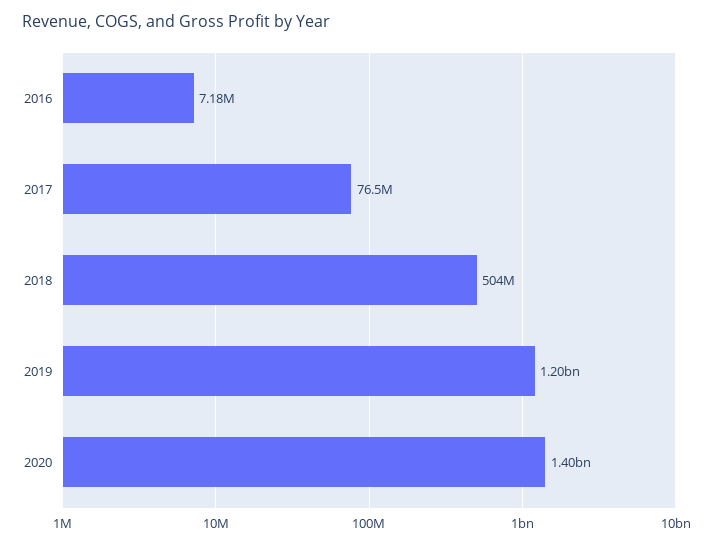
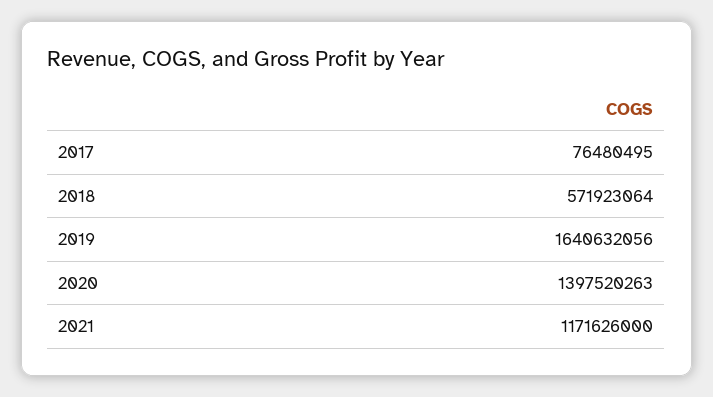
2016: 7180000 -> none
2018: 504000000 -> 571923064
2019: 1200000000 -> 1640632056
2021: none -> 1171626000

